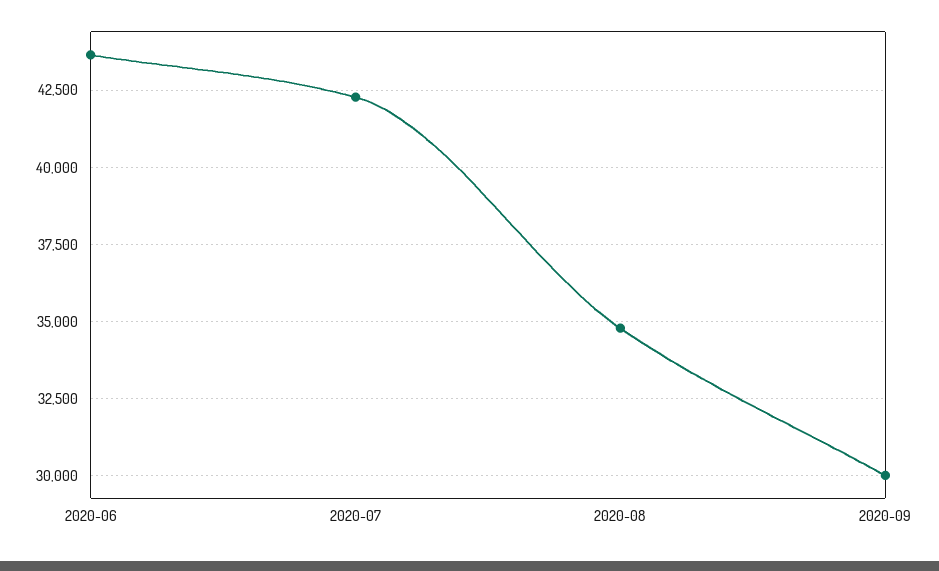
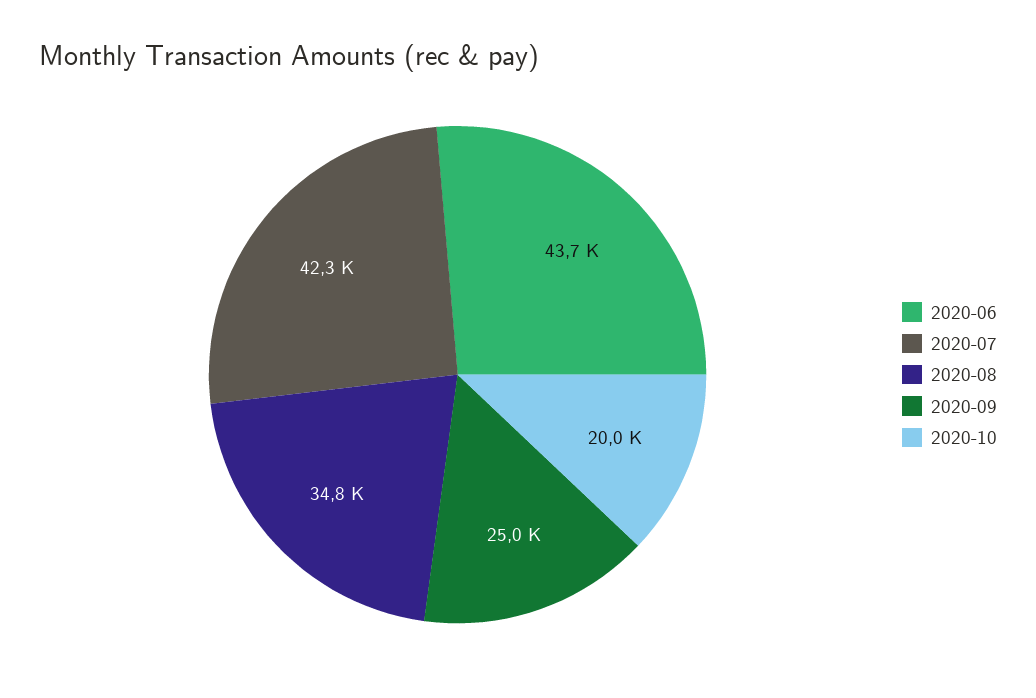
2020-09: 30000 -> 25000
2020-10: none -> 20000

